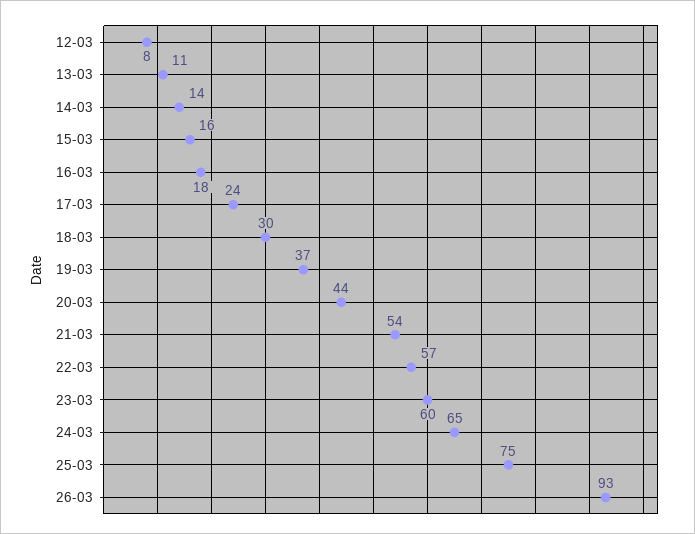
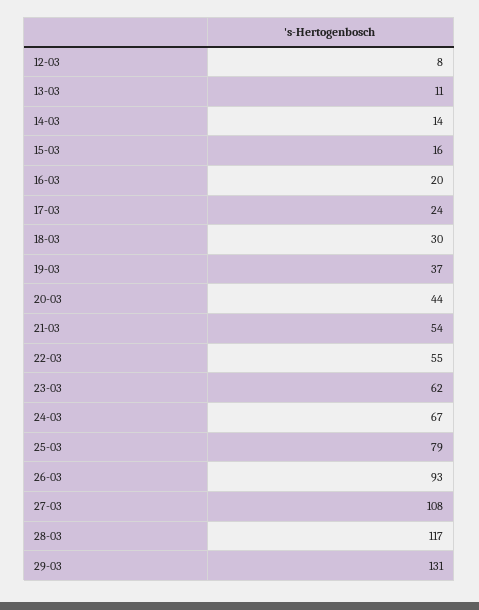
16-03: 18 -> 20
22-03: 57 -> 55
23-03: 60 -> 62
24-03: 65 -> 67
25-03: 75 -> 79
27-03: none -> 108
28-03: none -> 117
29-03: none -> 131

